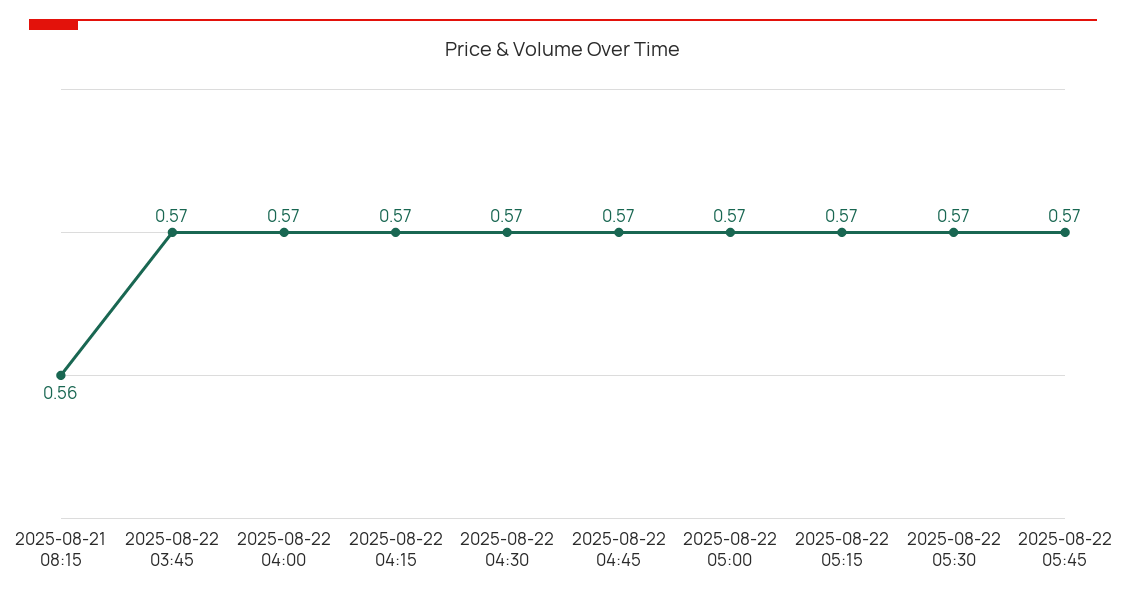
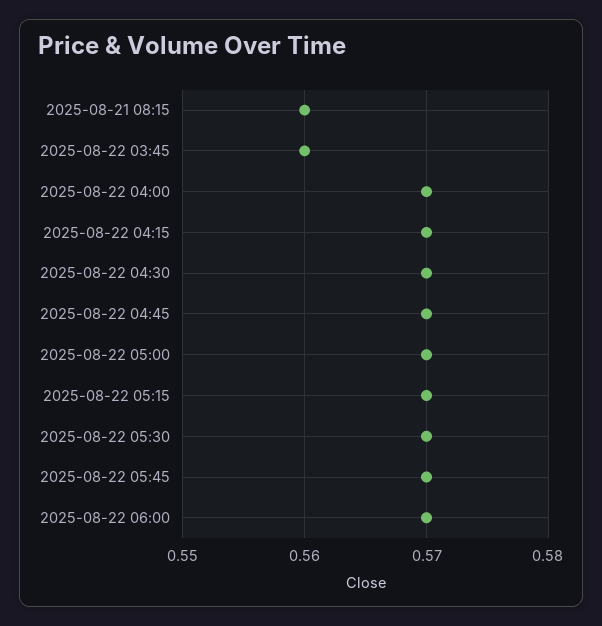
2025-08-22 03:45: 0.57 -> 0.56
2025-08-22 06:00: none -> 0.57

